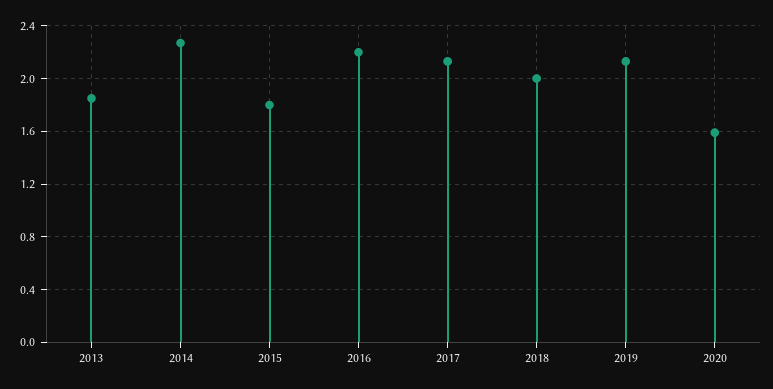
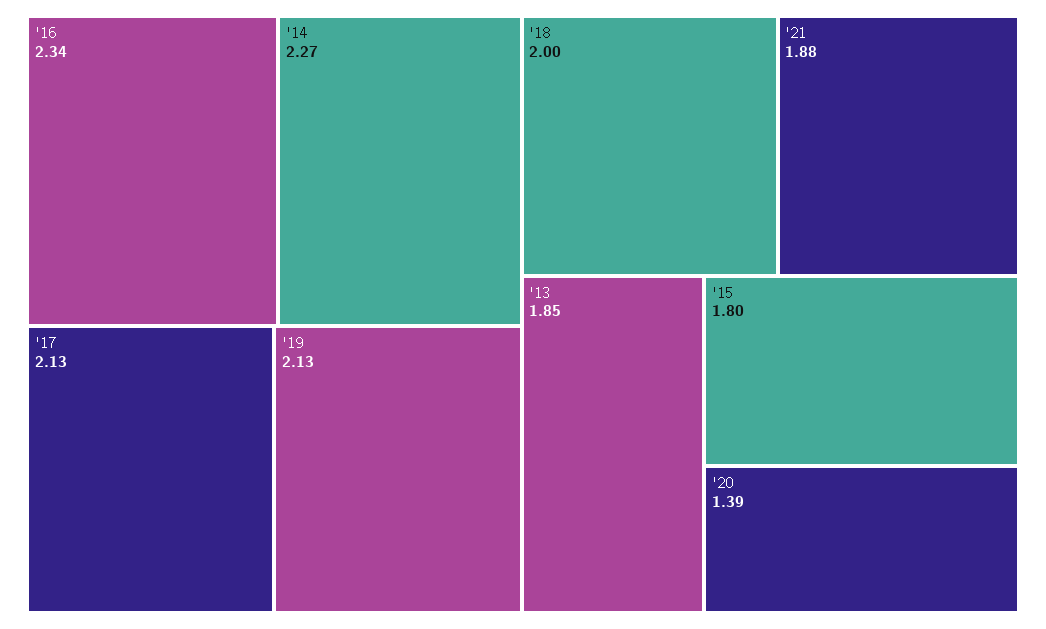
2016: 2.2 -> 2.34
2020: 1.6 -> 1.39
'21: none -> 1.88

